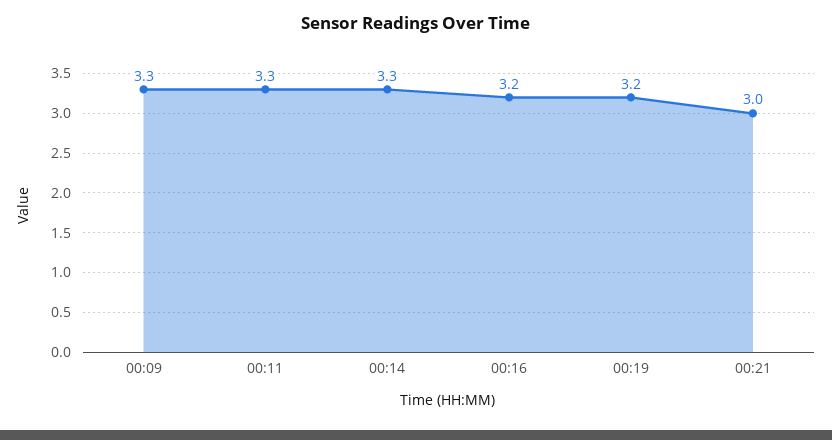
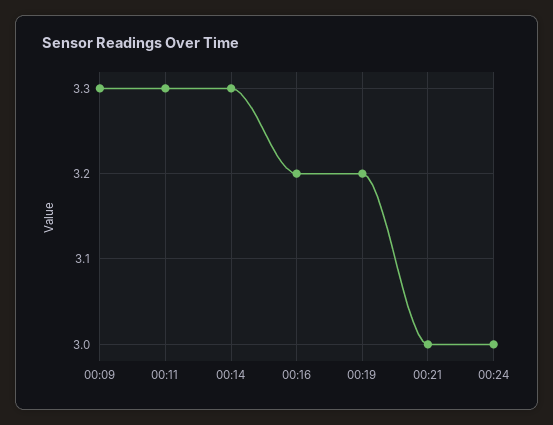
00:24: none -> 3

